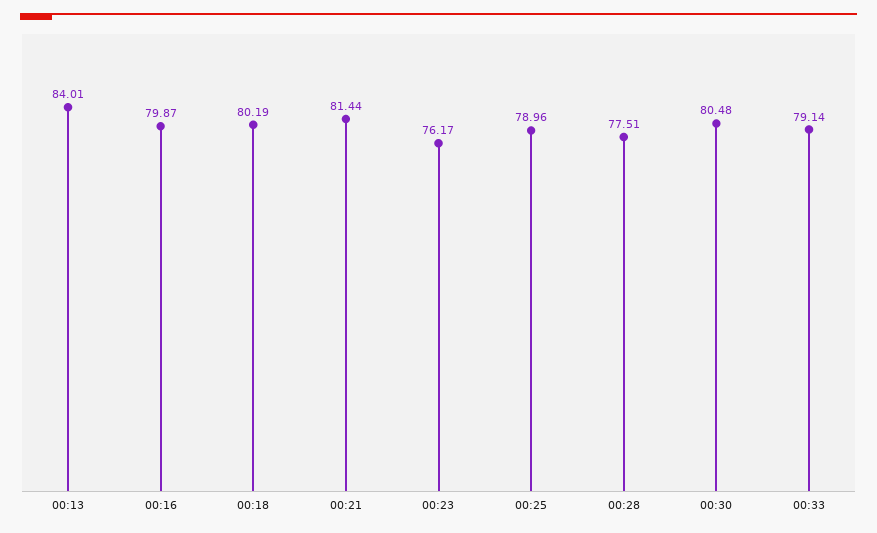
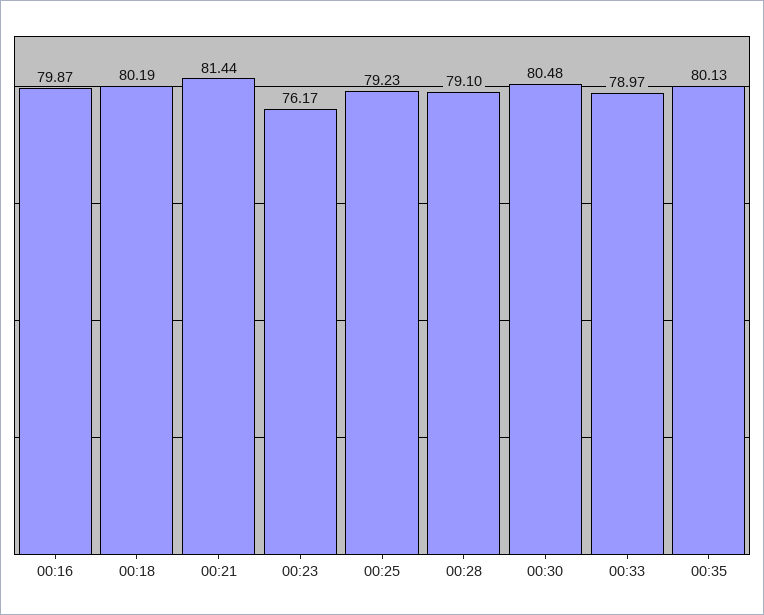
00:13: 84.01 -> none
00:25: 78.96 -> 79.23
00:28: 77.51 -> 79.1
00:33: 79.14 -> 78.97
00:35: none -> 80.13

